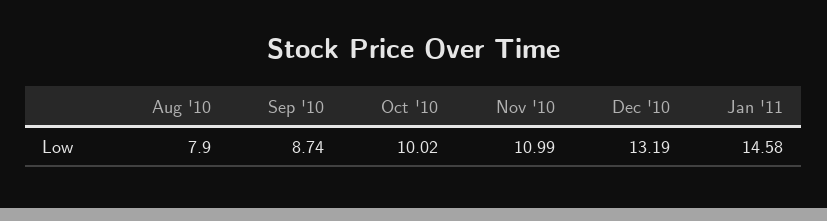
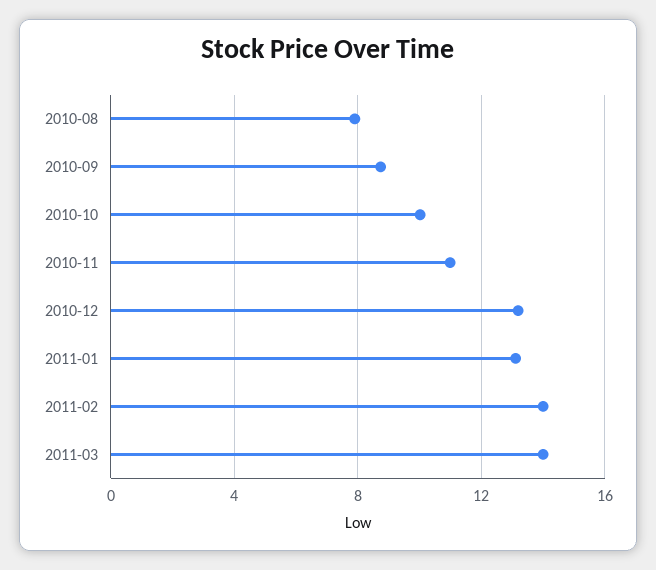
Jan '11: 14.58 -> 13
2011-02: none -> 14
2011-03: none -> 14

